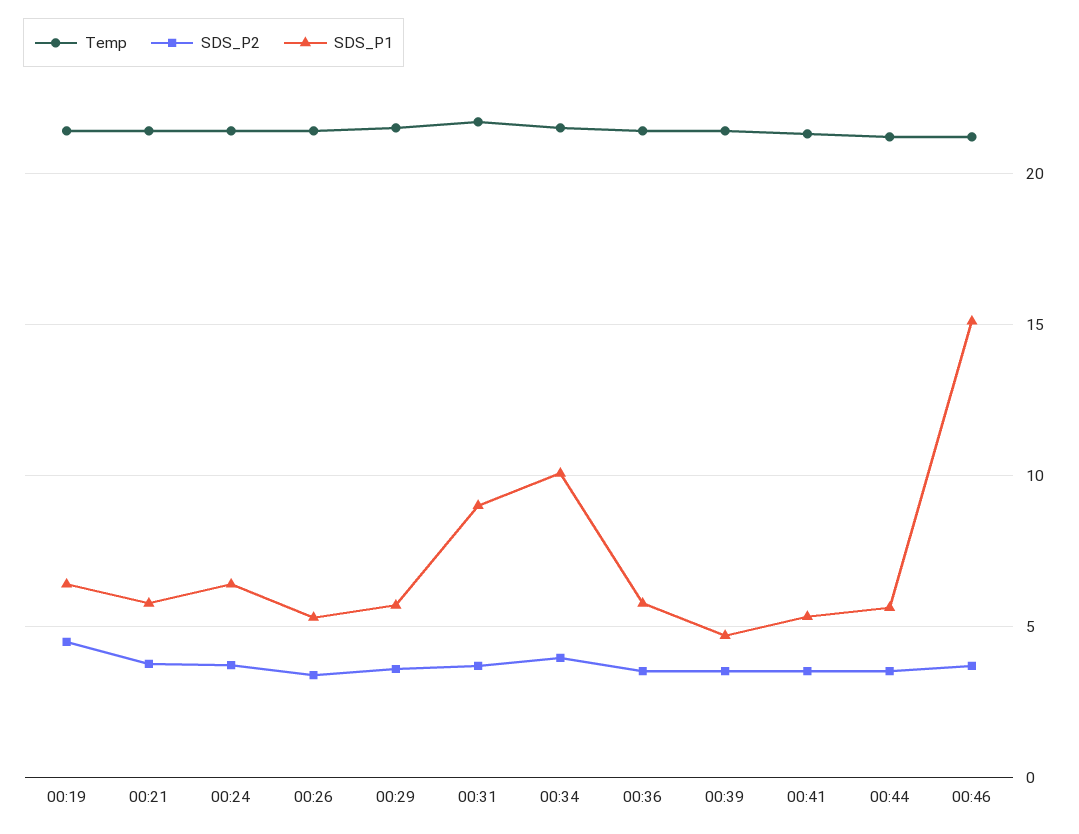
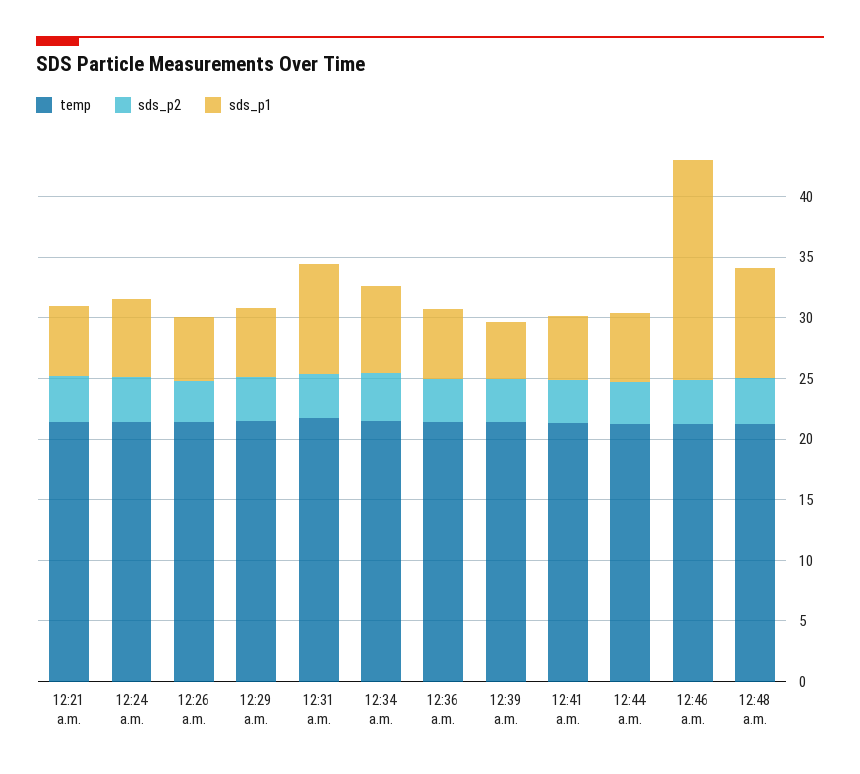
Temp, 00:19: 21.5 -> none
SDS_P2, 00:19: 4.5 -> none
SDS_P1, 00:19: 6.5 -> none
SDS_P1, 00:34: 10 -> 7
SDS_P1, 00:46: 15 -> 18
Temp, 12:48 a.m.: none -> 21
SDS_P2, 12:48 a.m.: none -> 4
SDS_P1, 12:48 a.m.: none -> 9

